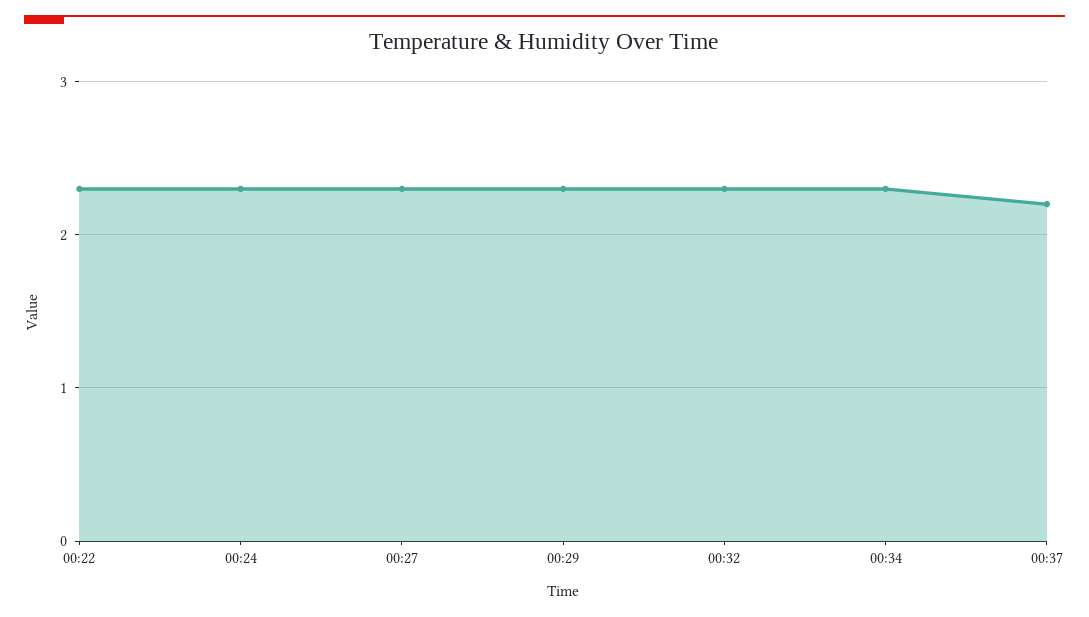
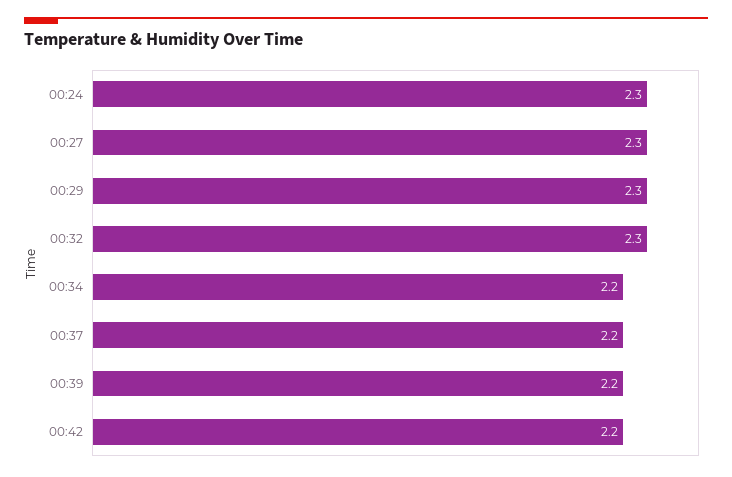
00:22: 2.3 -> none
00:34: 2.3 -> 2.2
00:39: none -> 2.2
00:42: none -> 2.2

